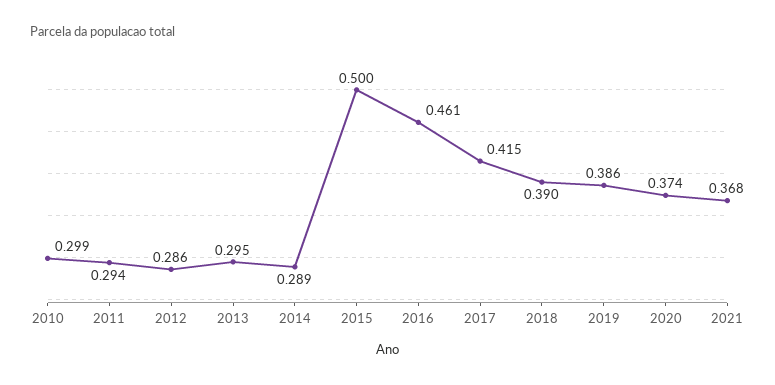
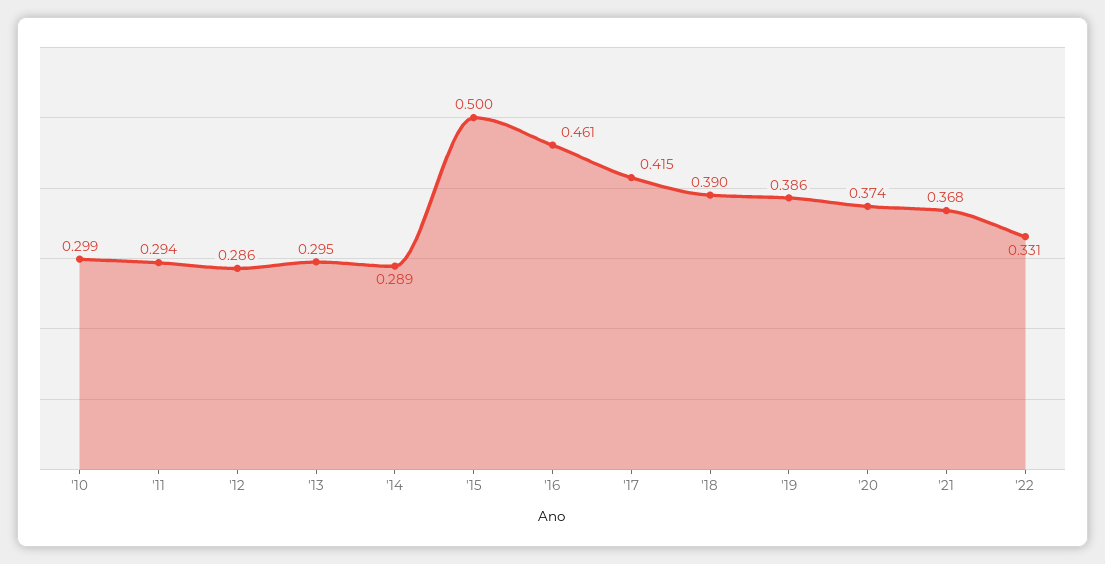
'22: none -> 0.331

